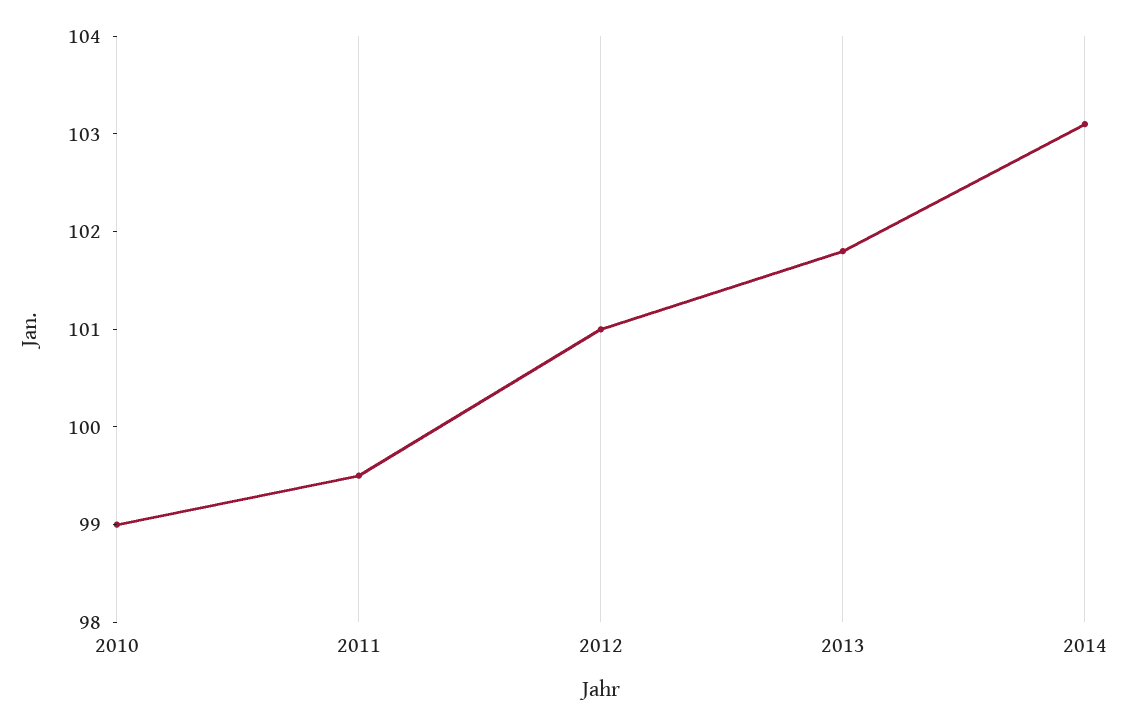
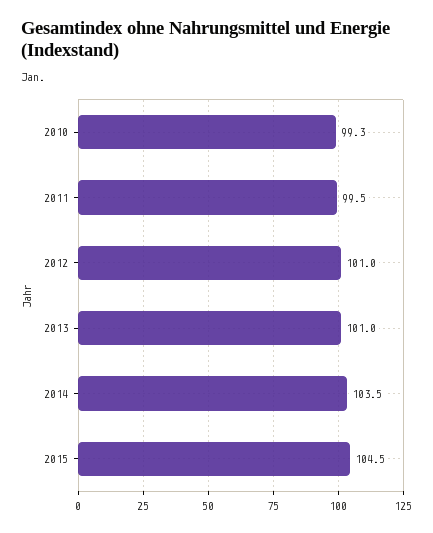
2010: 99 -> 99.3
2013: 101.8 -> 101
2014: 103.1 -> 103.5
2015: none -> 104.5

